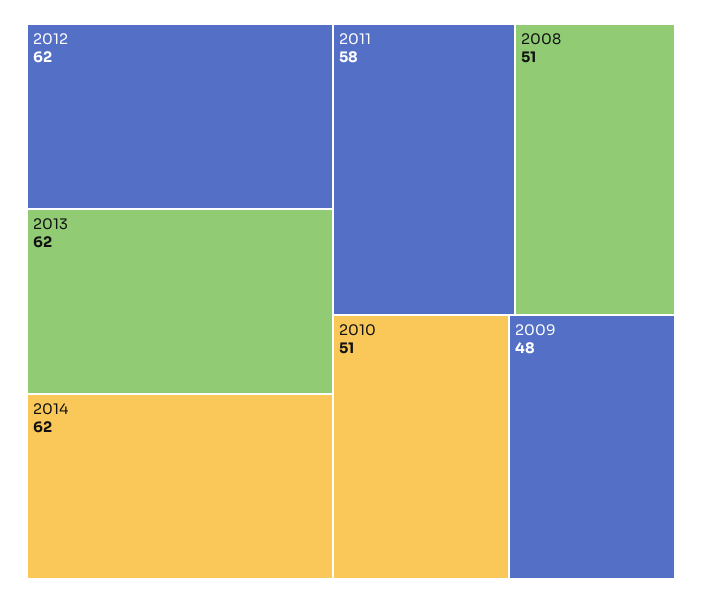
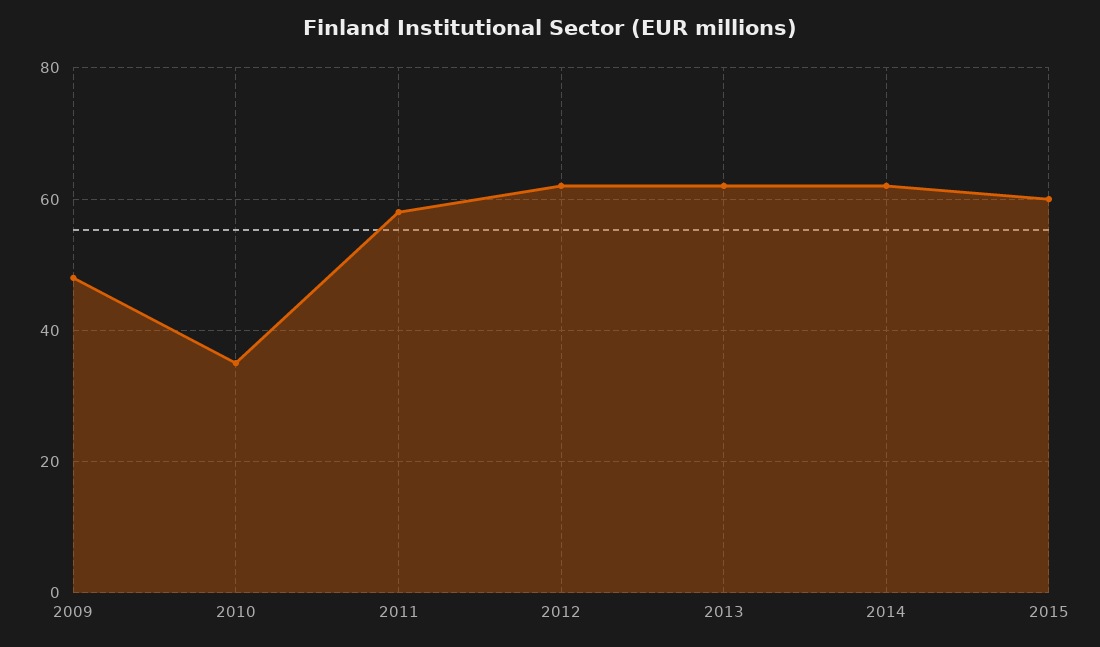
2008: 51 -> none
2010: 51 -> 35
2015: none -> 60

